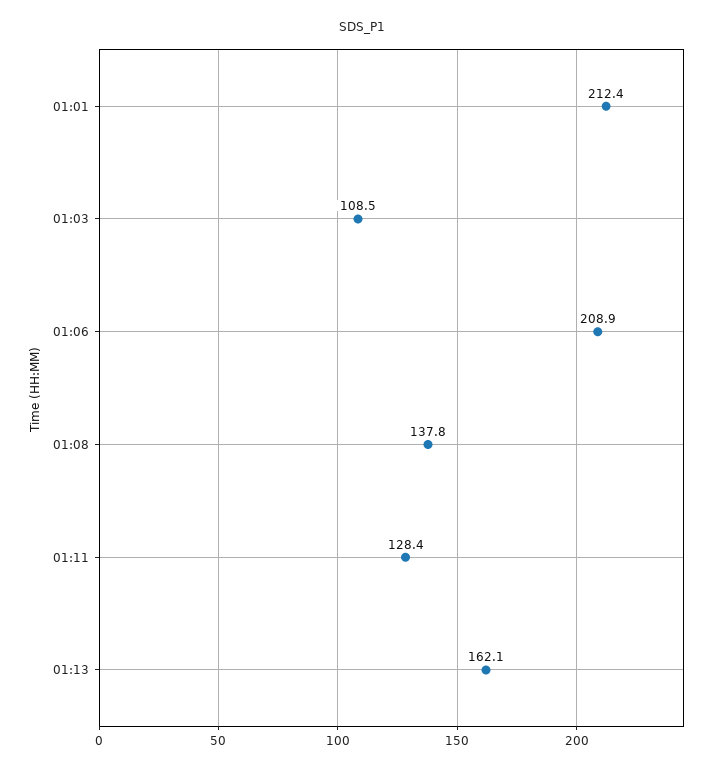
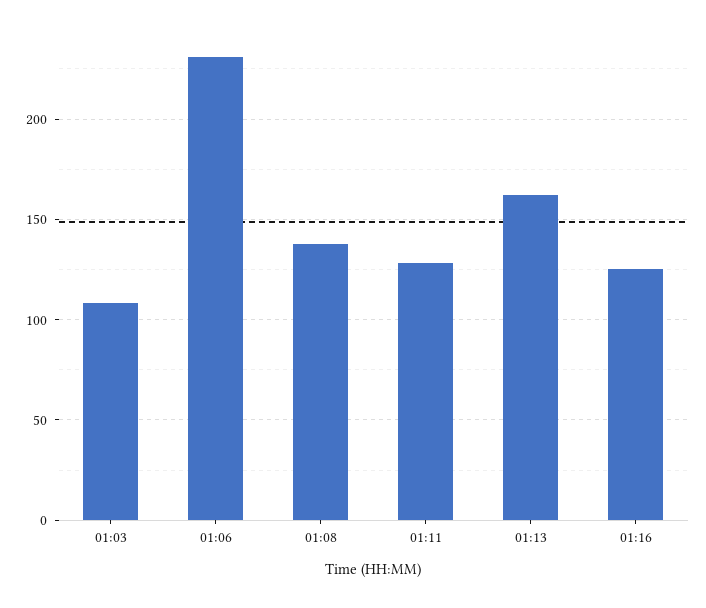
01:01: 212.4 -> none
01:06: 208.9 -> 230
01:16: none -> 125

